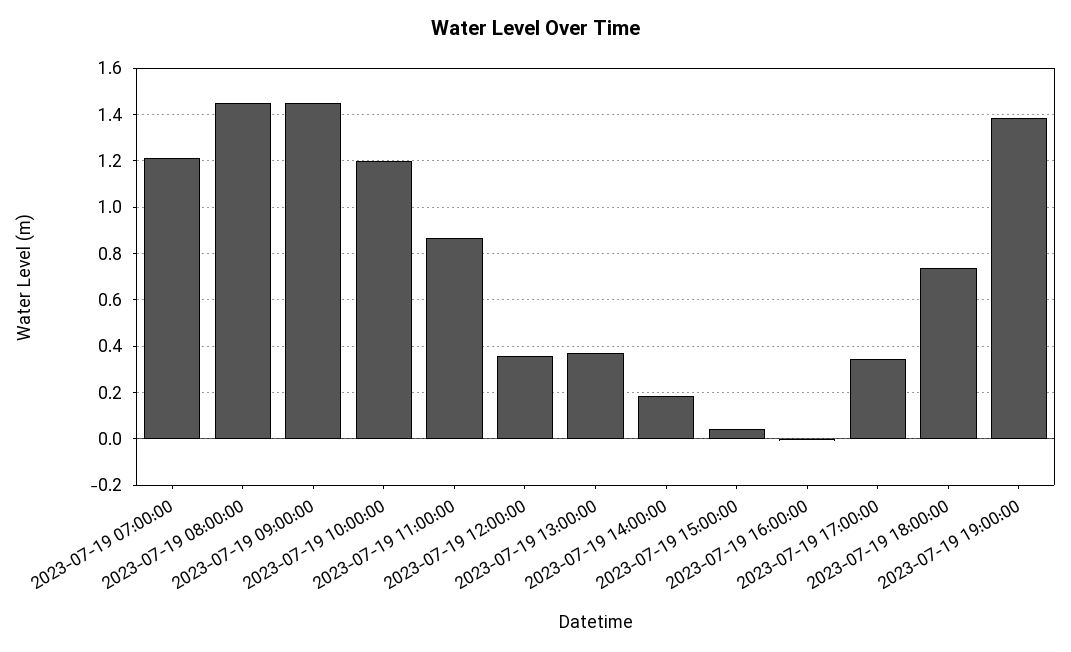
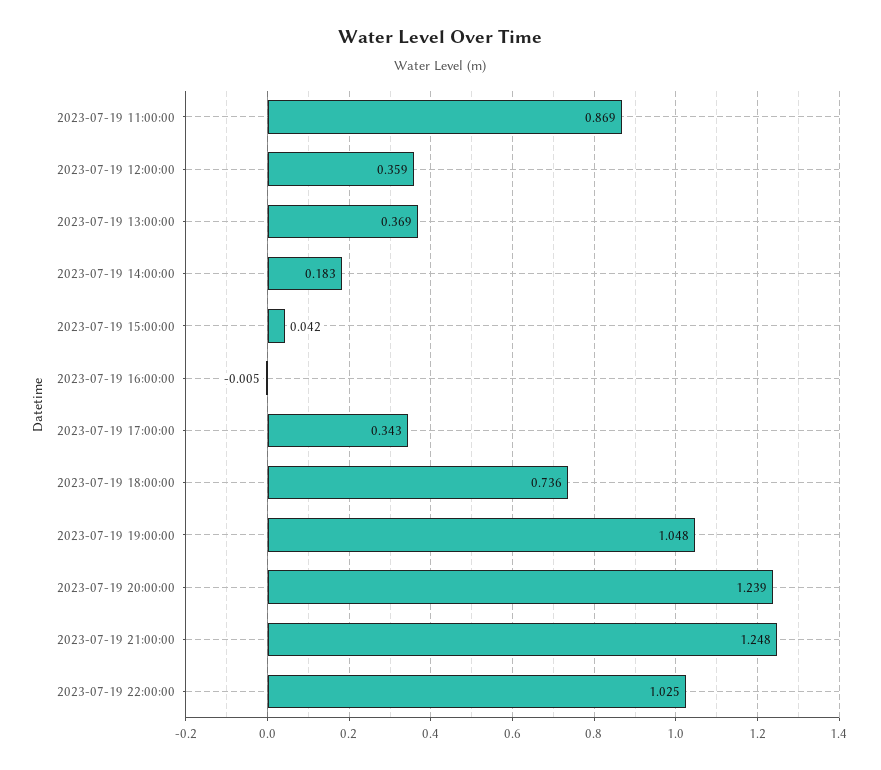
2023-07-19 07:00:00: 1.2 -> none
2023-07-19 08:00:00: 1.45 -> none
2023-07-19 09:00:00: 1.45 -> none
2023-07-19 10:00:00: 1.2 -> none
2023-07-19 19:00:00: 1.4 -> 1.048
2023-07-19 20:00:00: none -> 1.239
2023-07-19 21:00:00: none -> 1.248
2023-07-19 22:00:00: none -> 1.025

